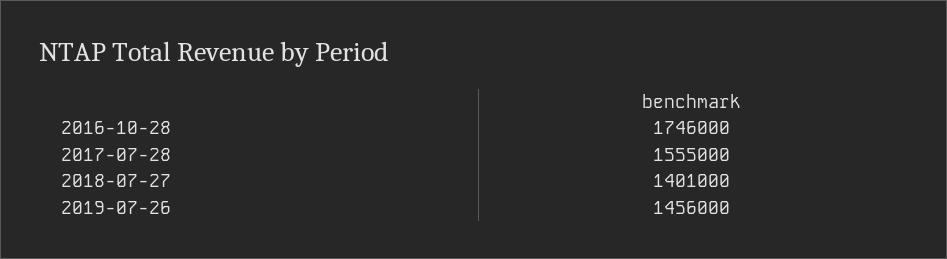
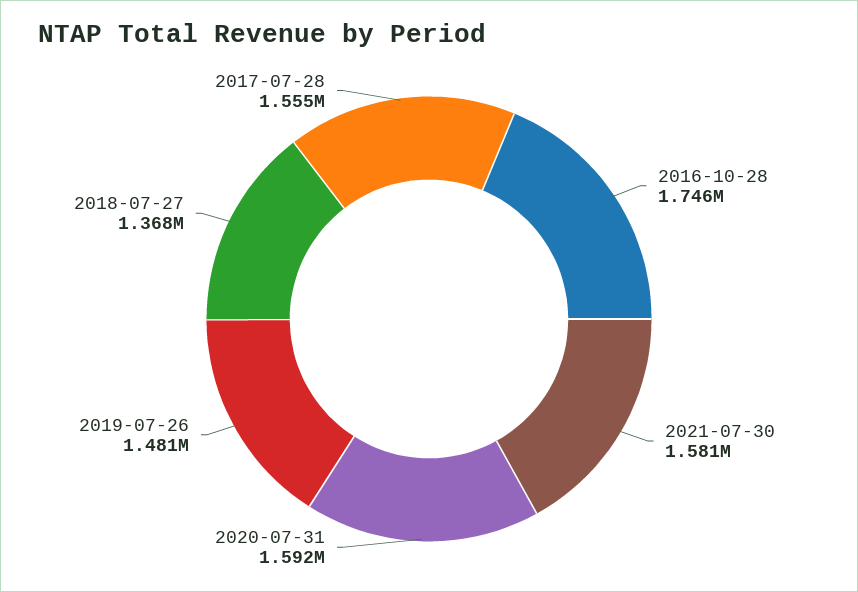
2018-07-27: 1401000 -> 1368000
2019-07-26: 1456000 -> 1481000
2021-07-30: none -> 1581000
2020-07-31: none -> 1592000

